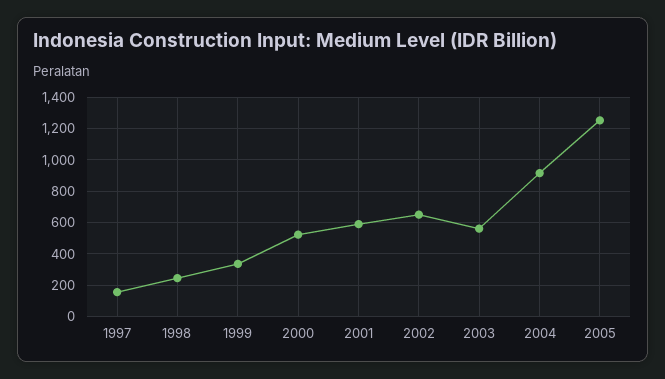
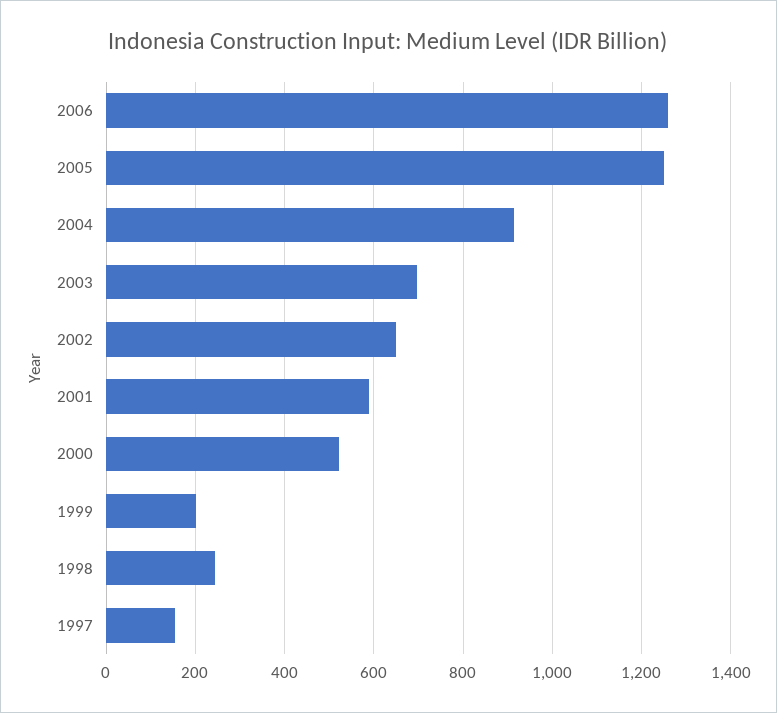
1999: 350 -> 200
2003: 550 -> 700
2006: none -> 1260

